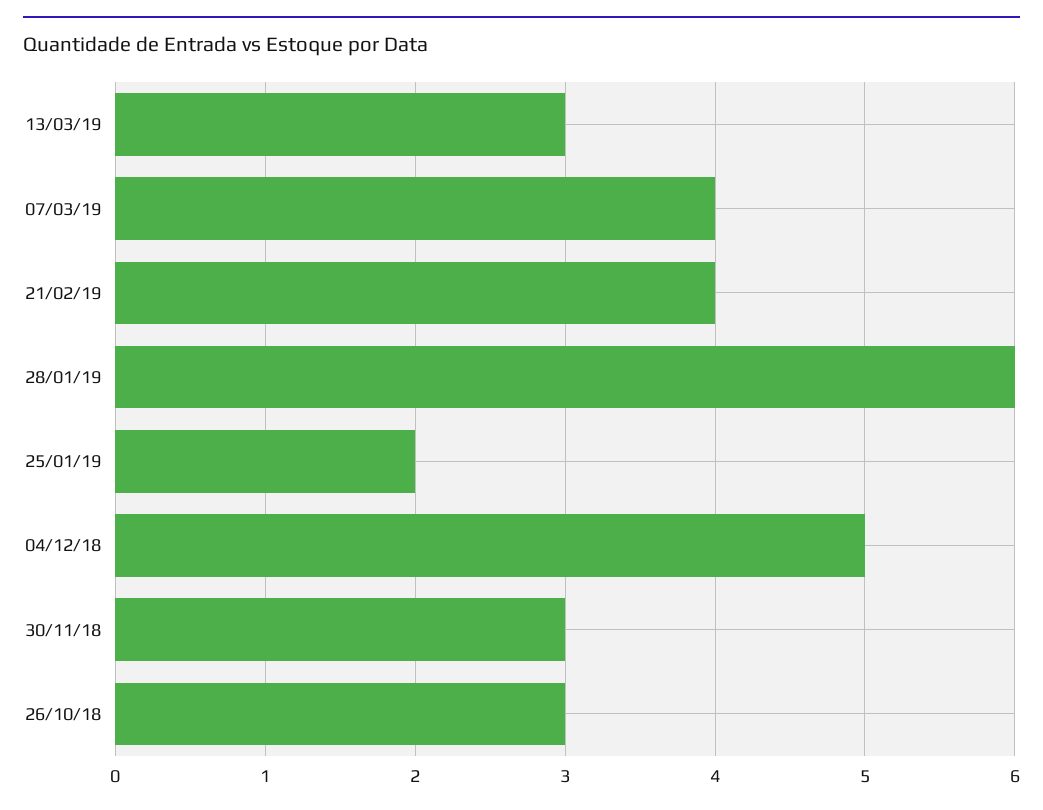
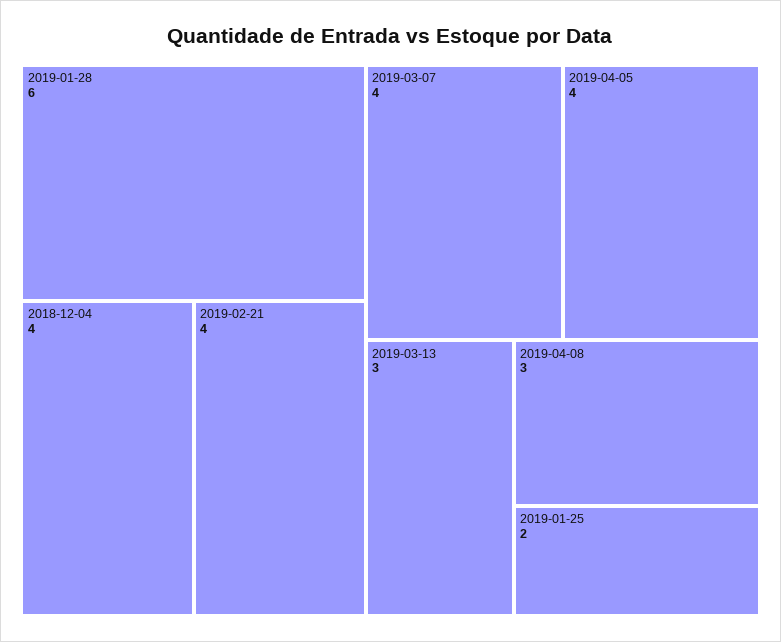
04/12/18: 5 -> 4
30/11/18: 3 -> none
26/10/18: 3 -> none
2019-04-05: none -> 4
2019-04-08: none -> 3

